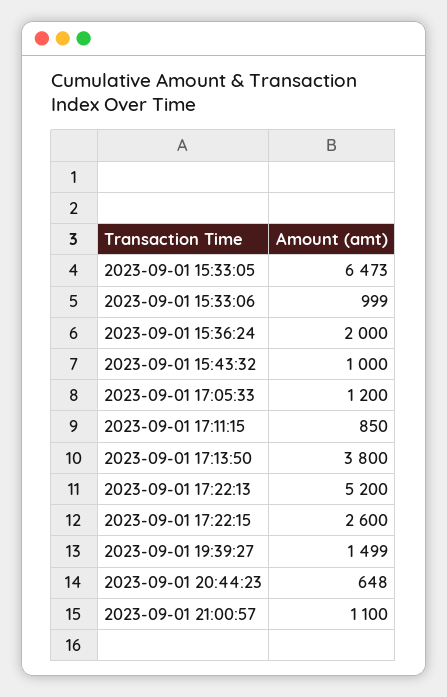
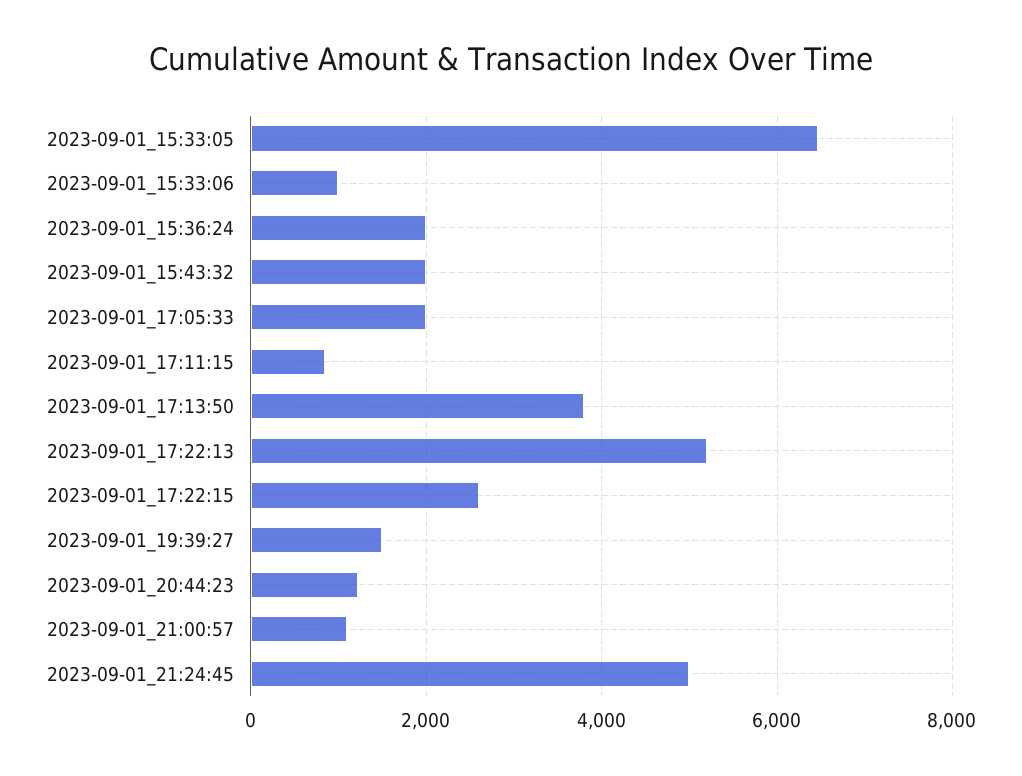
2023-09-01 15:43:32: 1000 -> 2000
2023-09-01 17:05:33: 1200 -> 2000
2023-09-01 20:44:23: 648 -> 1200
2023-09-01_21:24:45: none -> 5000

